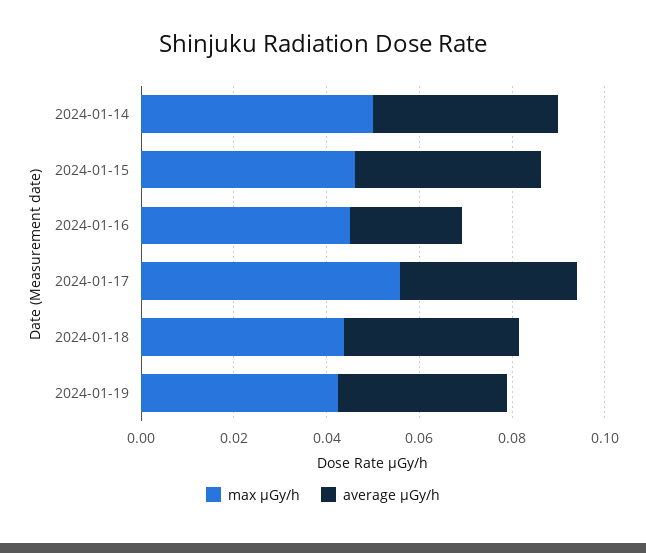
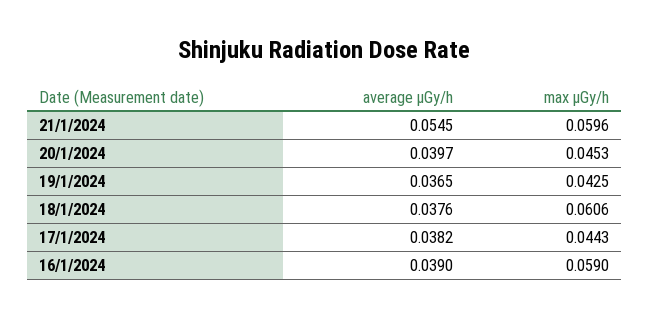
max μGy/h, 2024-01-14: 0.05 -> none
average μGy/h, 2024-01-14: 0.04 -> none
max μGy/h, 2024-01-15: 0.045 -> none
average μGy/h, 2024-01-15: 0.04 -> none
max μGy/h, 2024-01-16: 0.045 -> 0.059
average μGy/h, 2024-01-16: 0.025 -> 0.039
max μGy/h, 2024-01-17: 0.055 -> 0.0443
max μGy/h, 2024-01-18: 0.045 -> 0.0606
average μGy/h, 21/1/2024: none -> 0.0545
max μGy/h, 21/1/2024: none -> 0.0596
average μGy/h, 20/1/2024: none -> 0.0397
max μGy/h, 20/1/2024: none -> 0.0453

